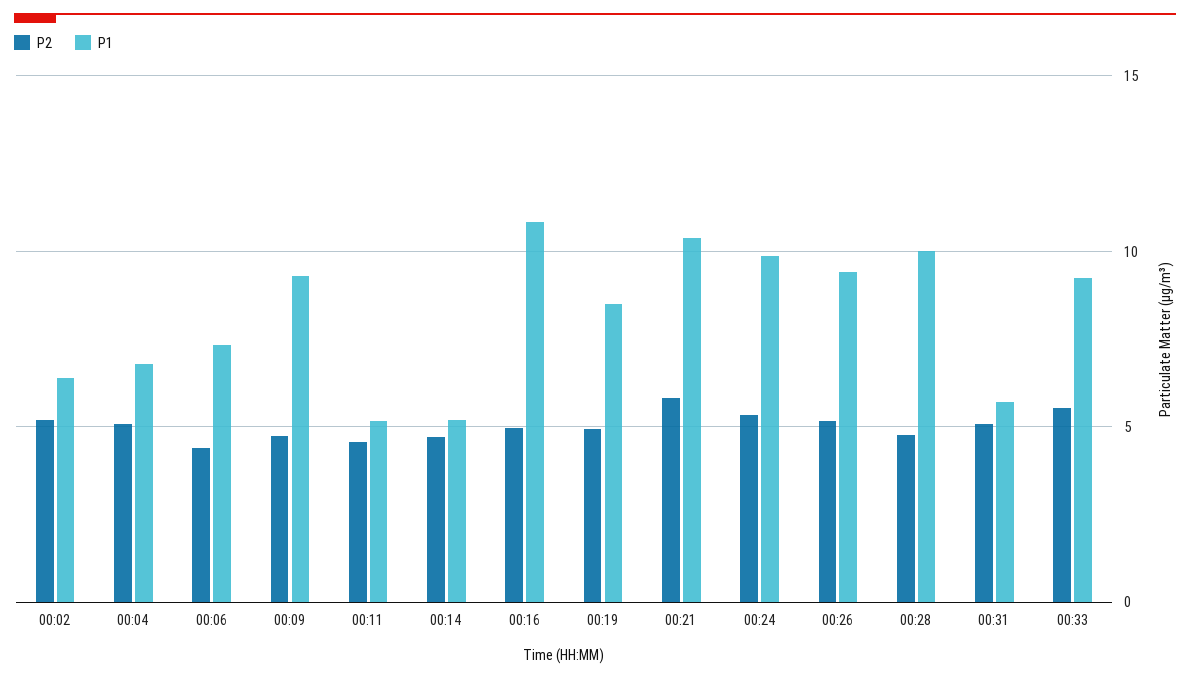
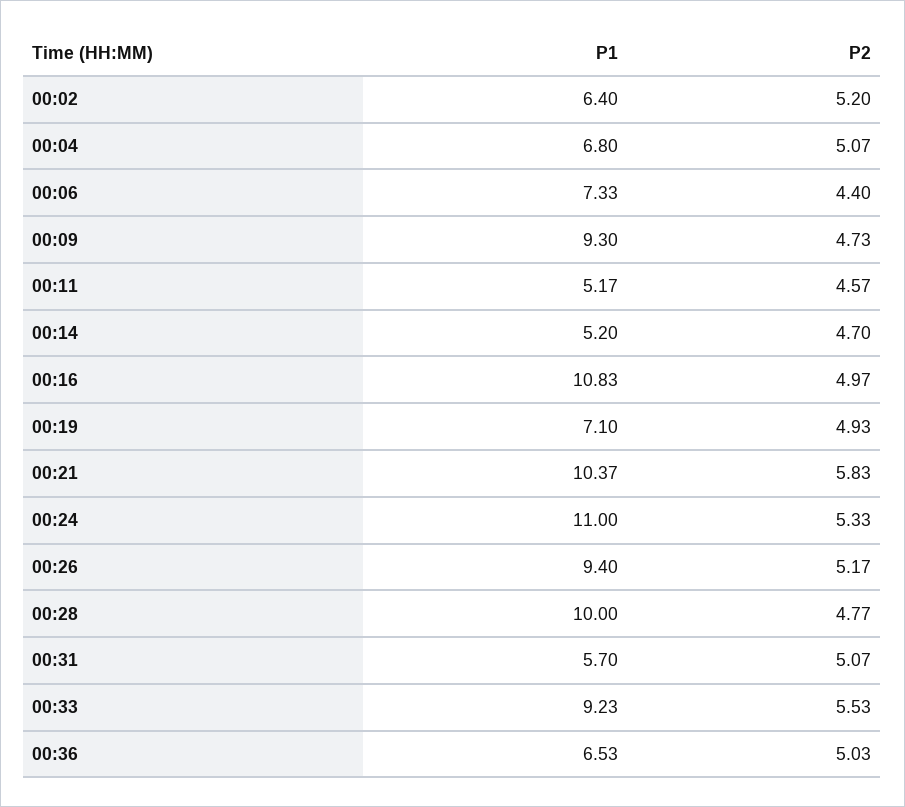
P1, 00:19: 8.5 -> 7.1
P1, 00:24: 10 -> 11
P1, 00:36: none -> 6.53
P2, 00:36: none -> 5.03

